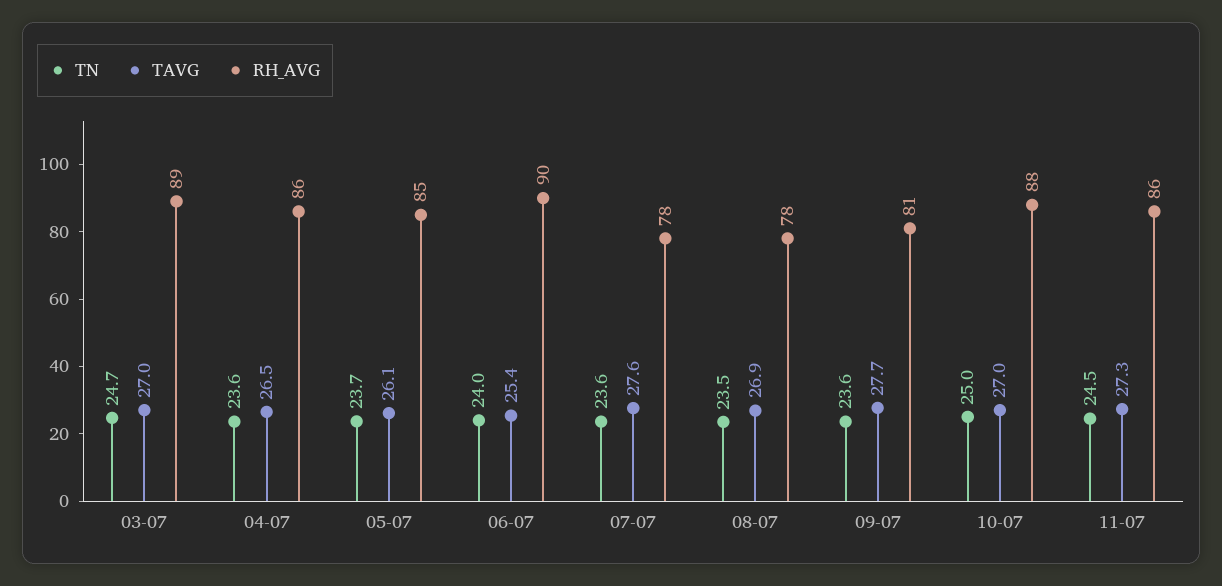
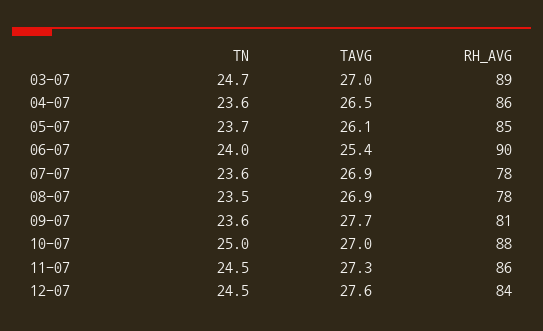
TAVG, 07-07: 27.6 -> 26.9
TN, 12-07: none -> 24.5
TAVG, 12-07: none -> 27.6
RH_AVG, 12-07: none -> 84

